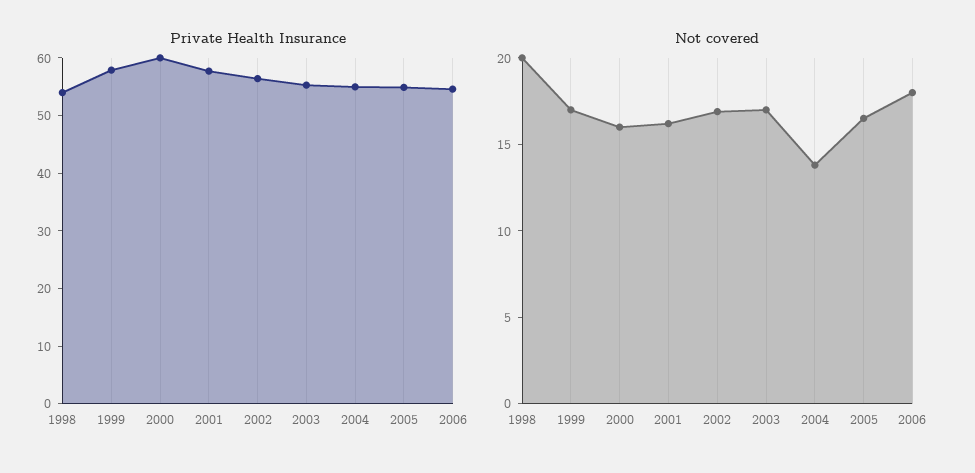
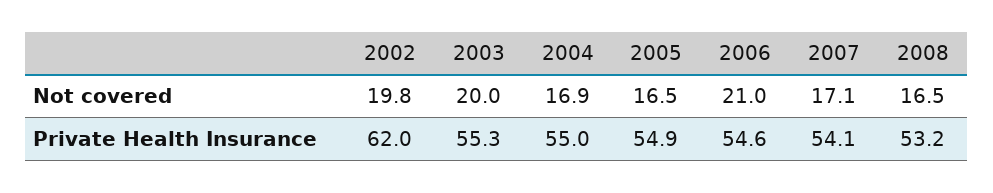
Private Health Insurance, 1998: 54 -> none
Private Health Insurance, 1999: 58 -> none
Private Health Insurance, 2000: 60 -> none
Private Health Insurance, 2001: 58 -> none
Private Health Insurance, 2002: 56 -> 62
Not covered, 1998: 20 -> none
Not covered, 1999: 17 -> none
Not covered, 2000: 16 -> none
Not covered, 2001: 16 -> none
Not covered, 2002: 17 -> 19.8
Not covered, 2003: 17 -> 20
Not covered, 2004: 14 -> 16.9
Not covered, 2006: 18 -> 21
Not covered, 2007: none -> 17.1
Not covered, 2008: none -> 16.5
Private Health Insurance, 2007: none -> 54.1
Private Health Insurance, 2008: none -> 53.2

